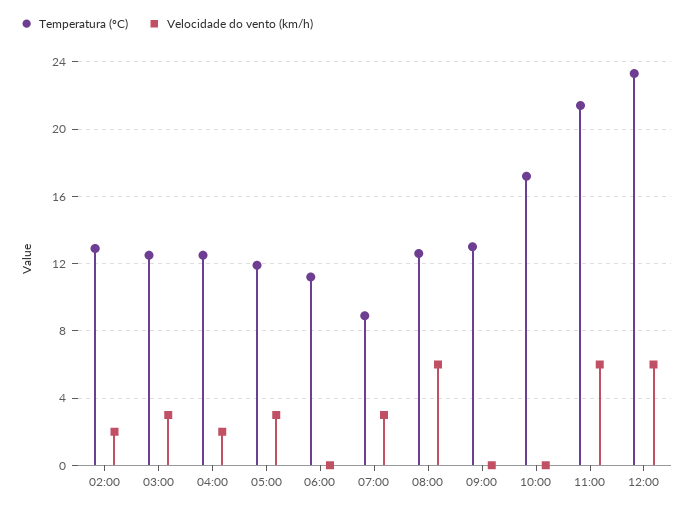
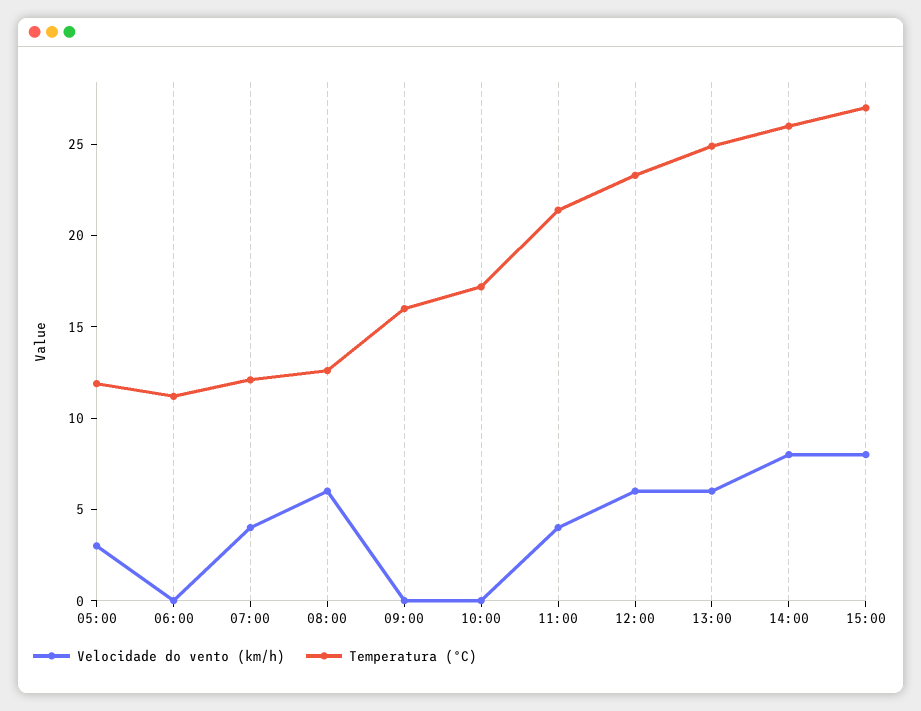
Temperatura (ºC), 02:00: 13 -> none
Velocidade do vento (km/h), 02:00: 2 -> none
Temperatura (ºC), 03:00: 12.5 -> none
Velocidade do vento (km/h), 03:00: 3 -> none
Temperatura (ºC), 04:00: 12.5 -> none
Velocidade do vento (km/h), 04:00: 2 -> none
Temperatura (ºC), 07:00: 9 -> 12
Velocidade do vento (km/h), 07:00: 3 -> 4
Temperatura (ºC), 09:00: 13 -> 16
Velocidade do vento (km/h), 11:00: 6 -> 4
Velocidade do vento (km/h), 13:00: none -> 6
Temperatura (ºC), 13:00: none -> 25
Velocidade do vento (km/h), 14:00: none -> 8
Temperatura (ºC), 14:00: none -> 26
Velocidade do vento (km/h), 15:00: none -> 8
Temperatura (ºC), 15:00: none -> 27

